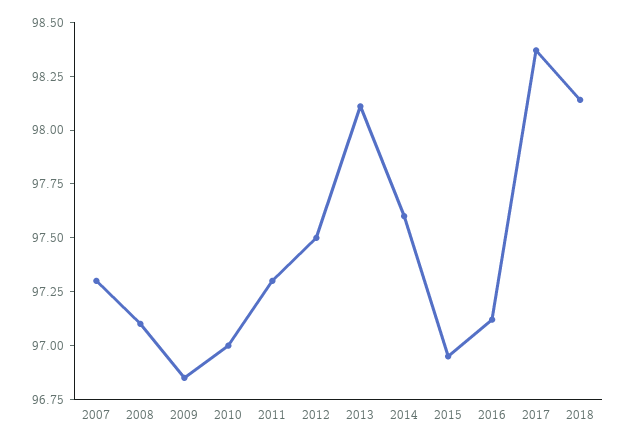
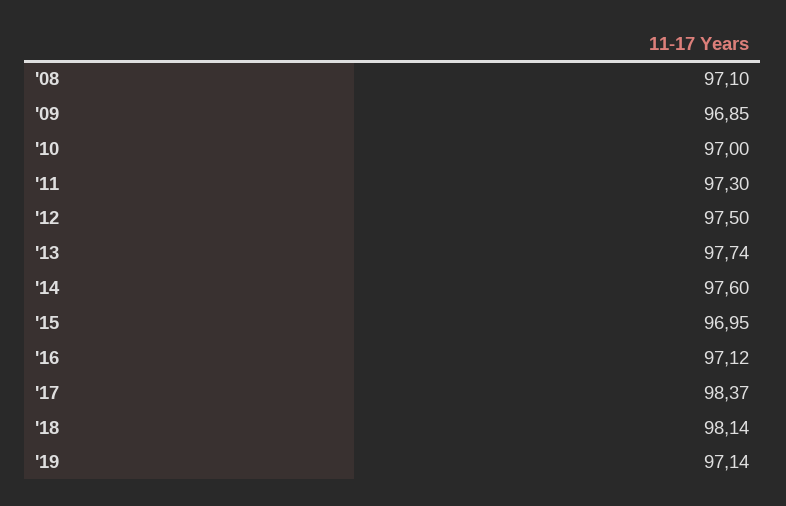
2007: 97.3 -> none
2013: 98.1 -> 97.74
'19: none -> 97.14

